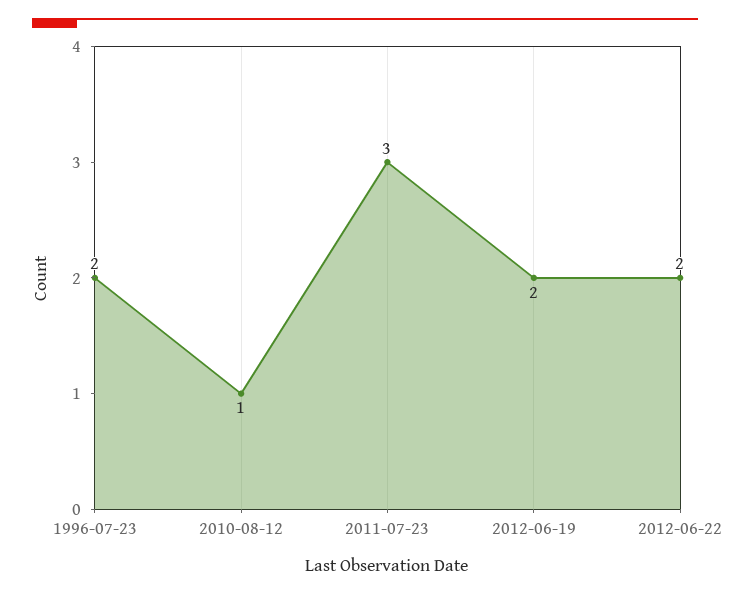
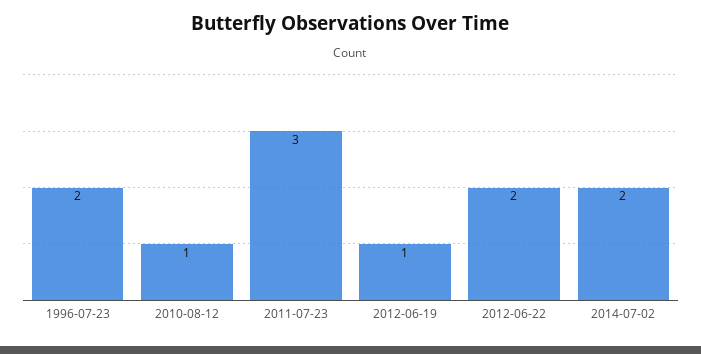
2012-06-19: 2 -> 1
2014-07-02: none -> 2

